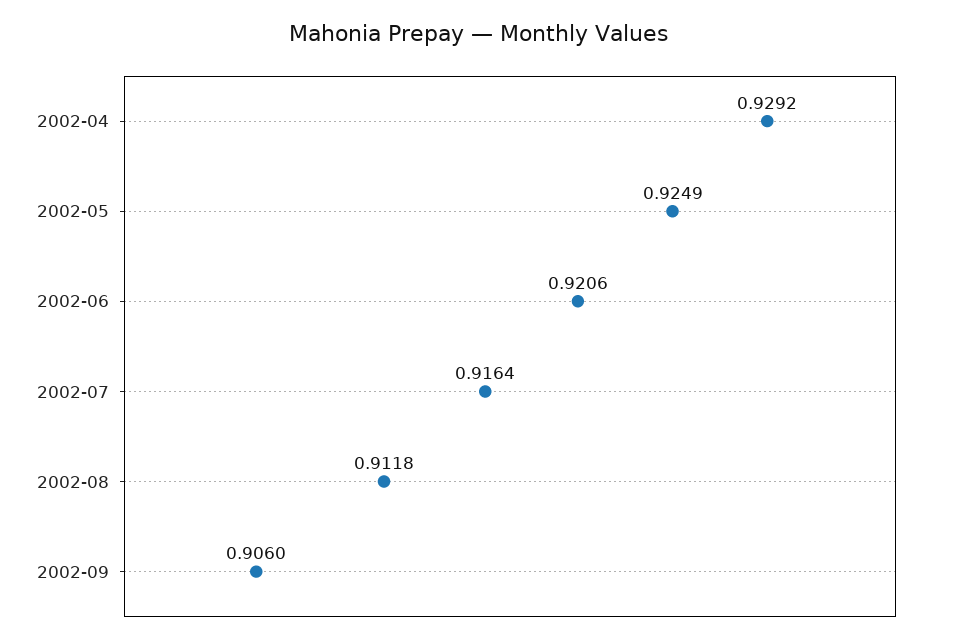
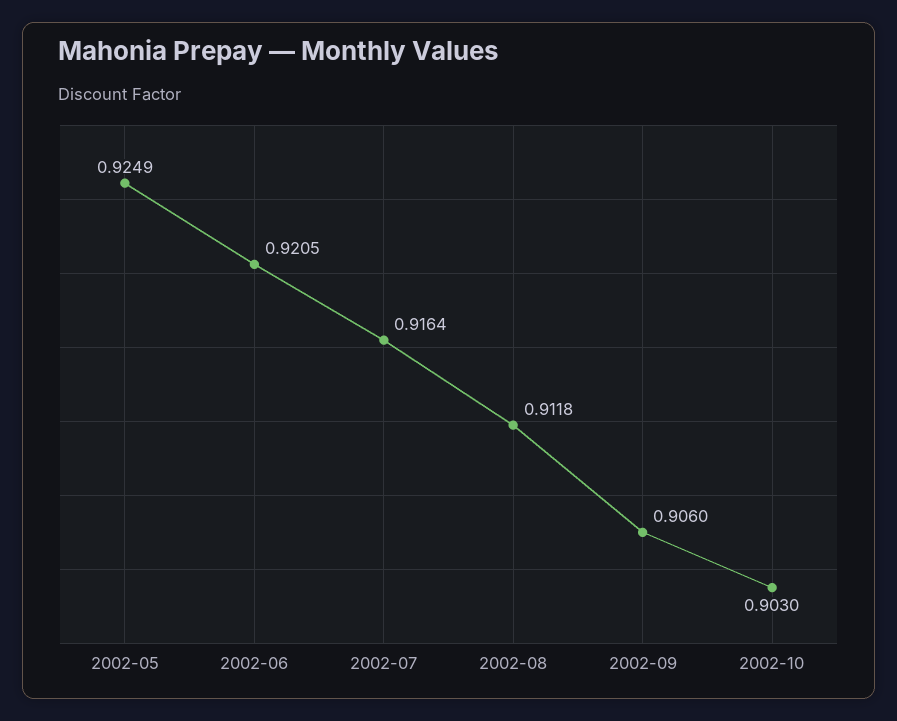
2002-04: 0.9292 -> none
2002-06: 0.9206 -> 0.9205
2002-10: none -> 0.903

